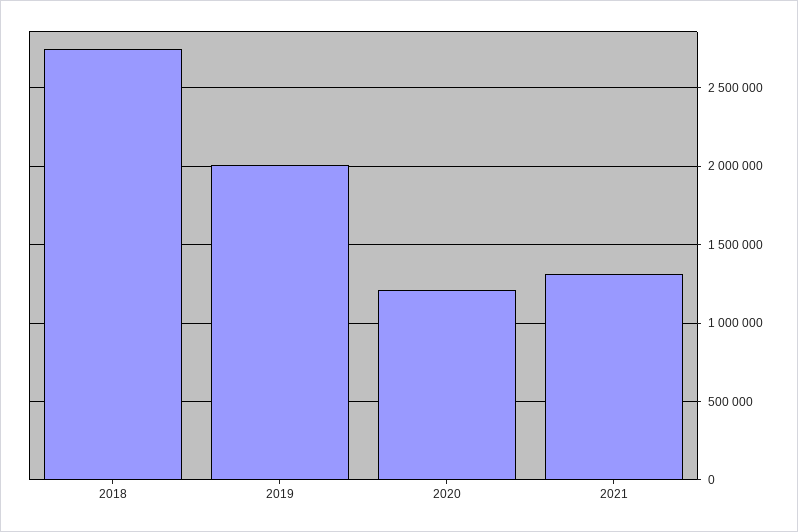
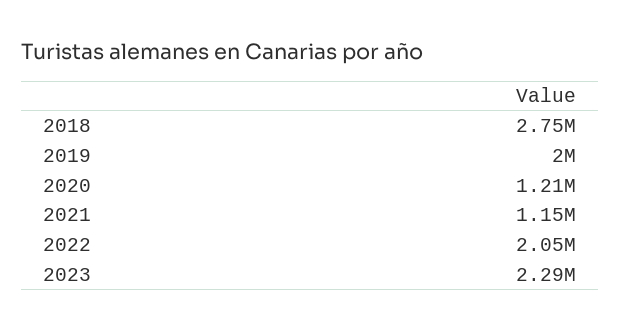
2021: 1300000 -> 1150000
2022: none -> 2050000
2023: none -> 2290000

